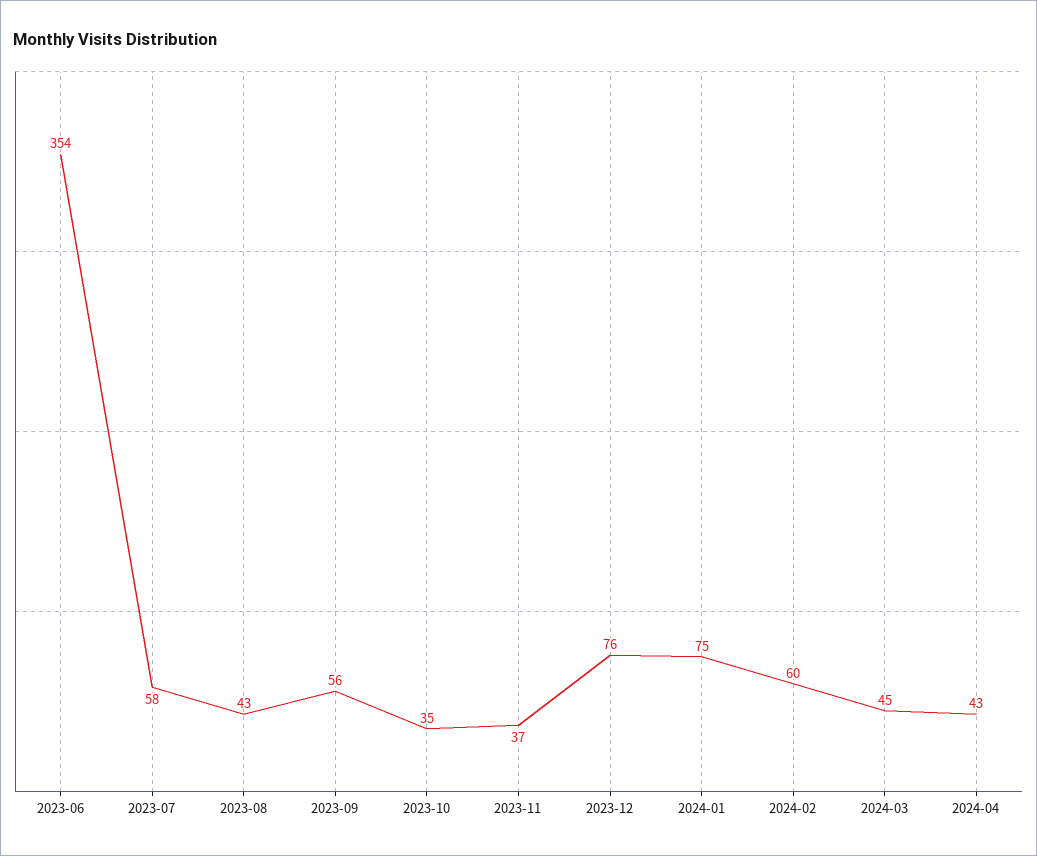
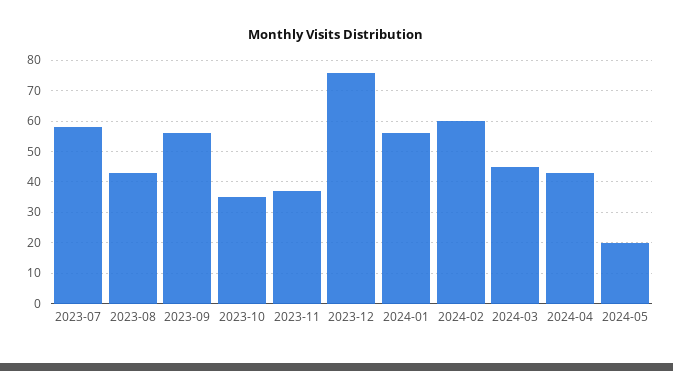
2023-06: 354 -> none
2024-01: 75 -> 55
2024-05: none -> 20

